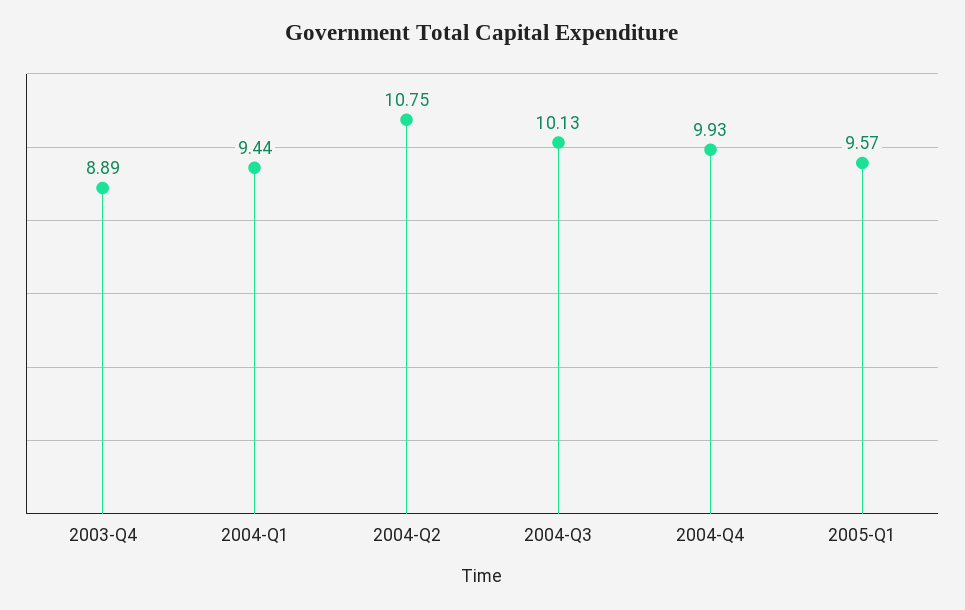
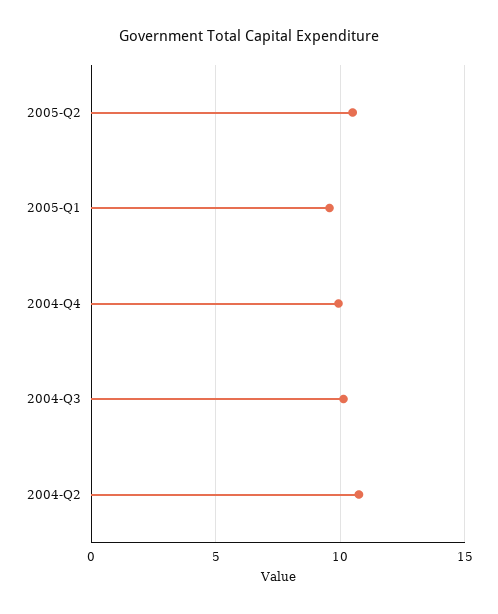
2003-Q4: 8.89 -> none
2004-Q1: 9.44 -> none
2005-Q2: none -> 10.5

